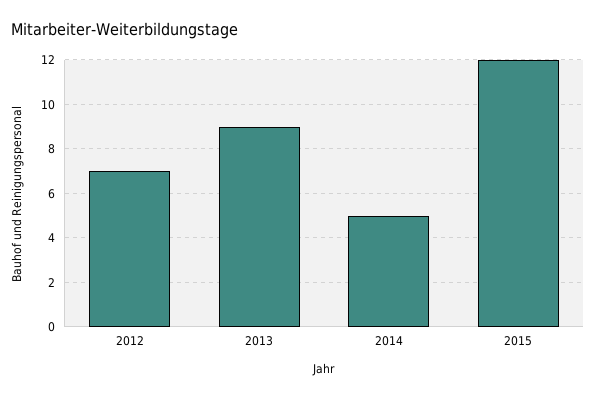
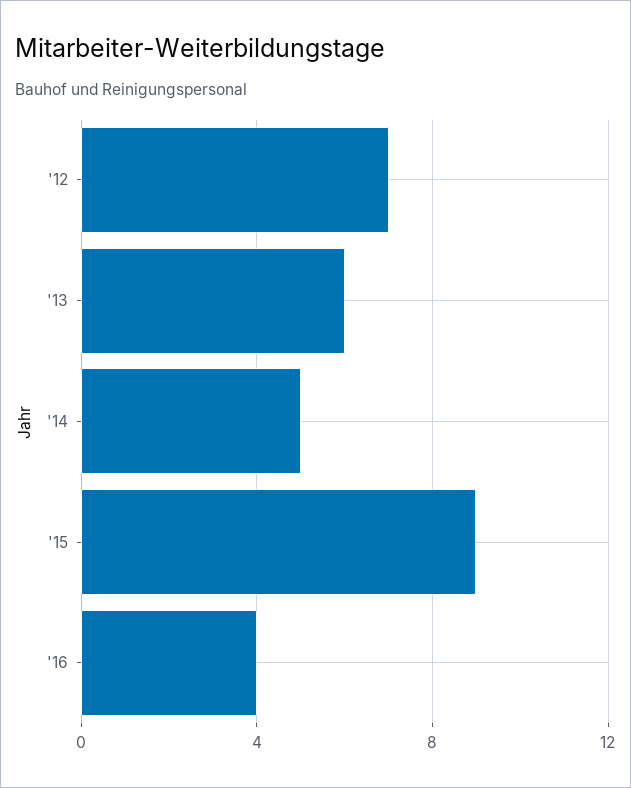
2013: 9 -> 6
2015: 12 -> 9
'16: none -> 4

